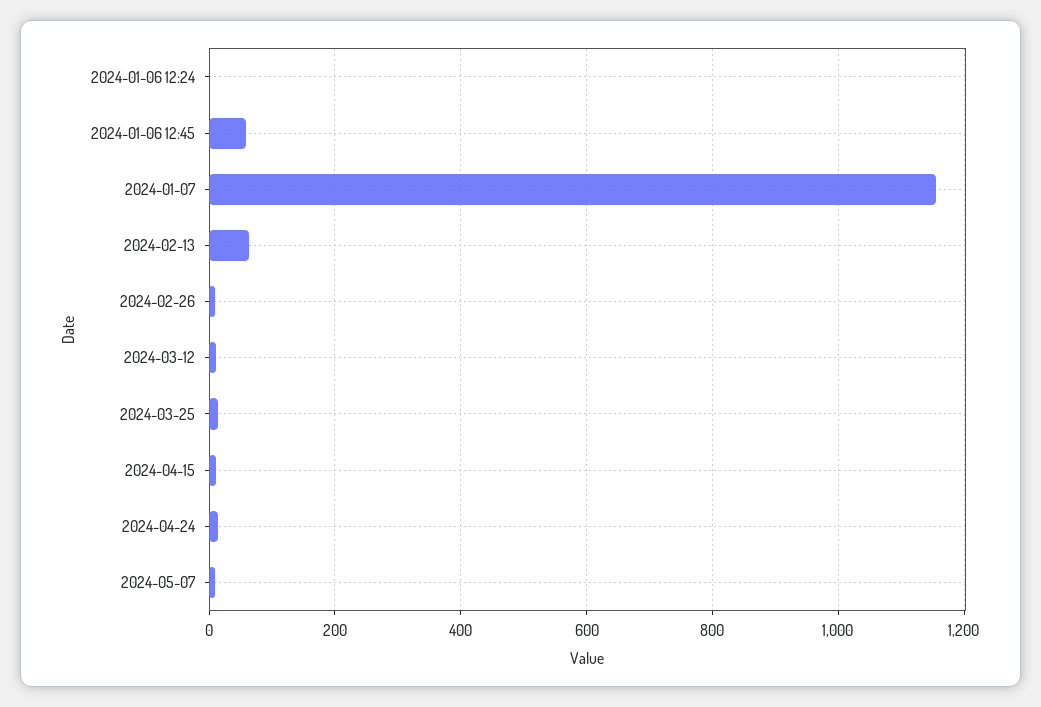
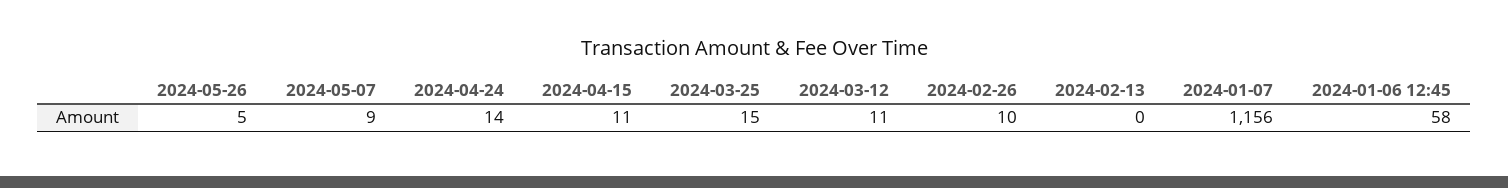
2024-01-06 12:24: 0 -> none
2024-02-13: 60 -> 0
2024-05-26: none -> 5

